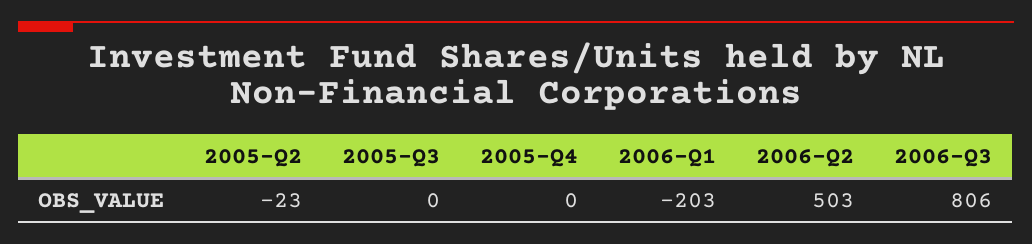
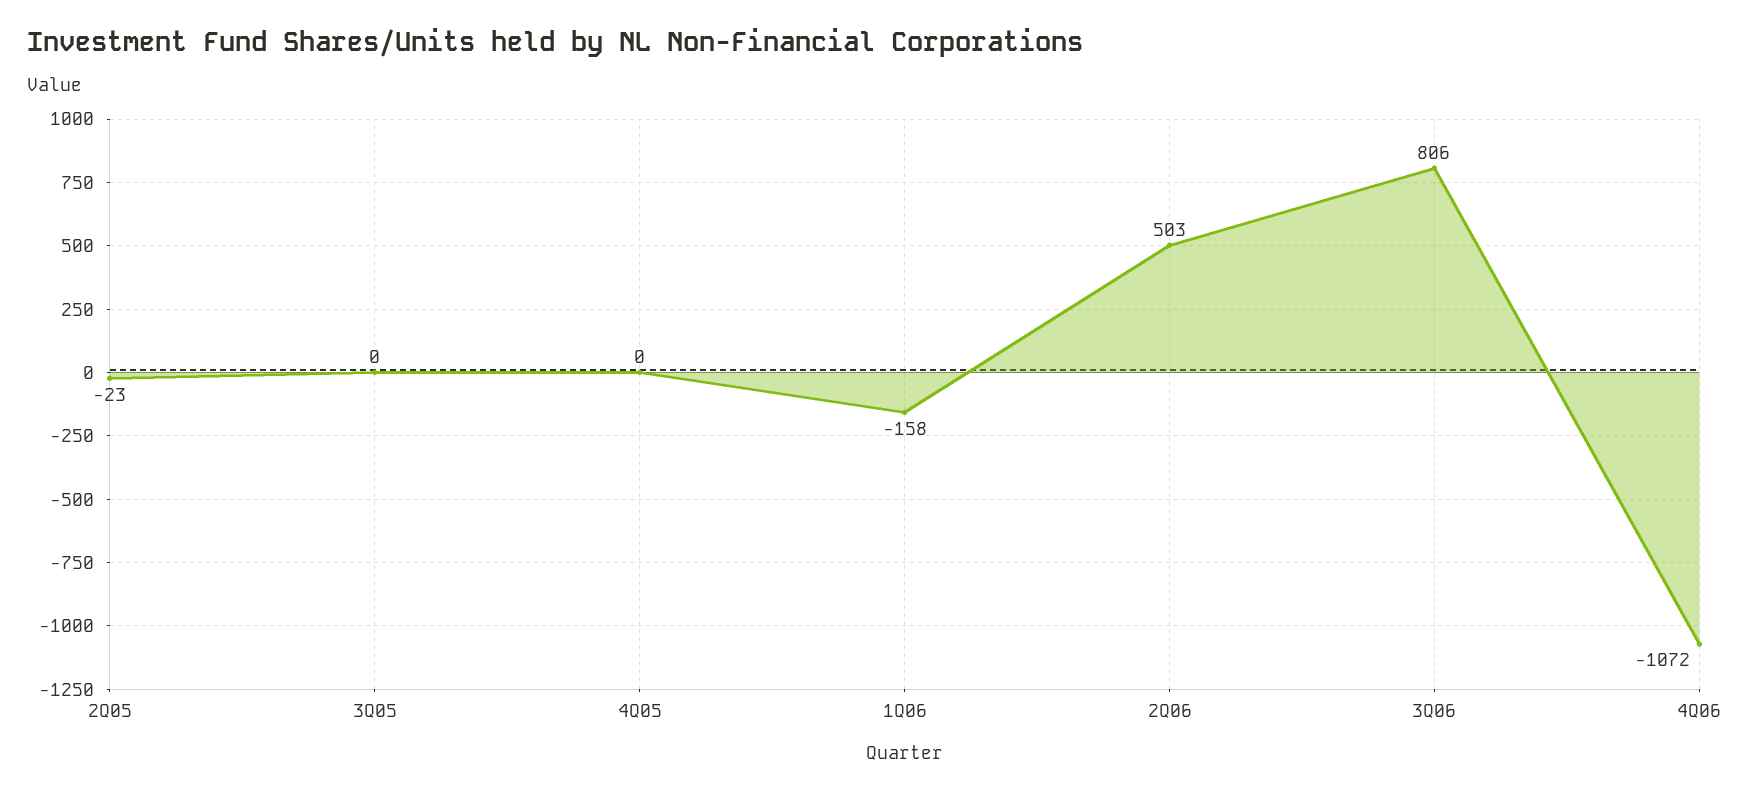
2006-Q1: -203 -> -158
4Q06: none -> -1072

